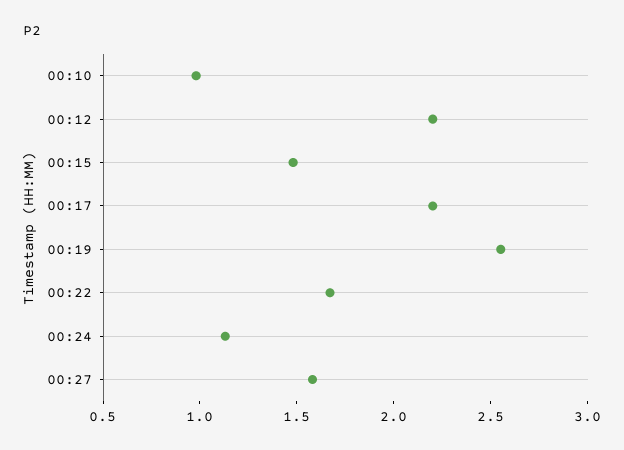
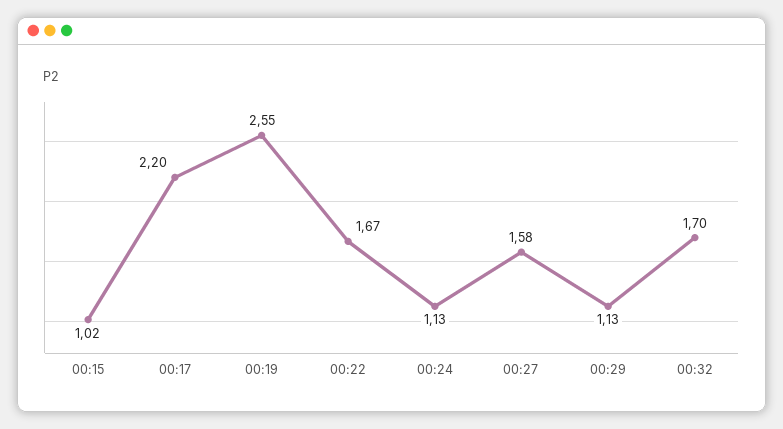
00:10: 1 -> none
00:12: 2.2 -> none
00:15: 1.5 -> 1.02
00:29: none -> 1.13
00:32: none -> 1.7

